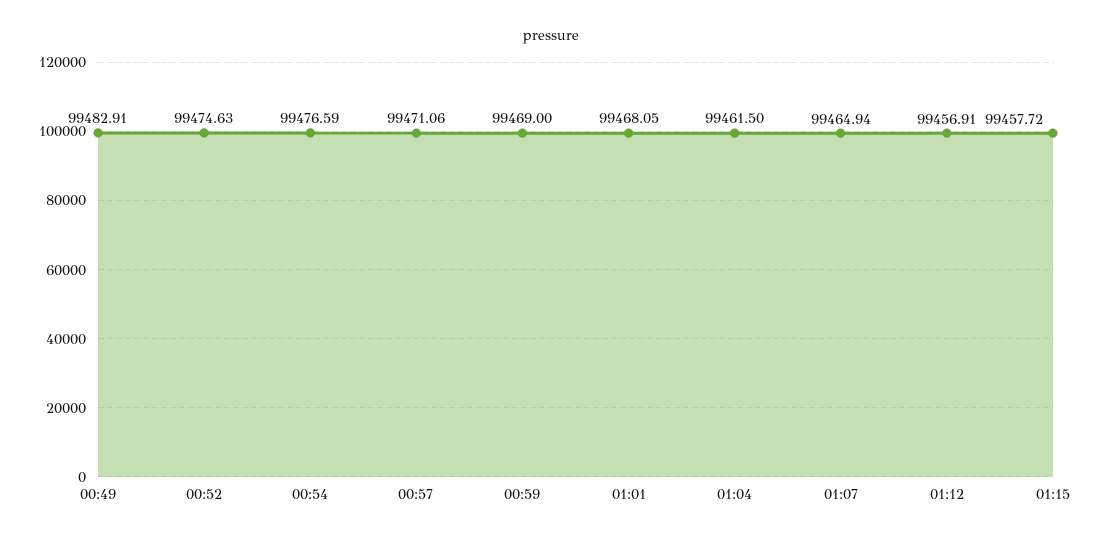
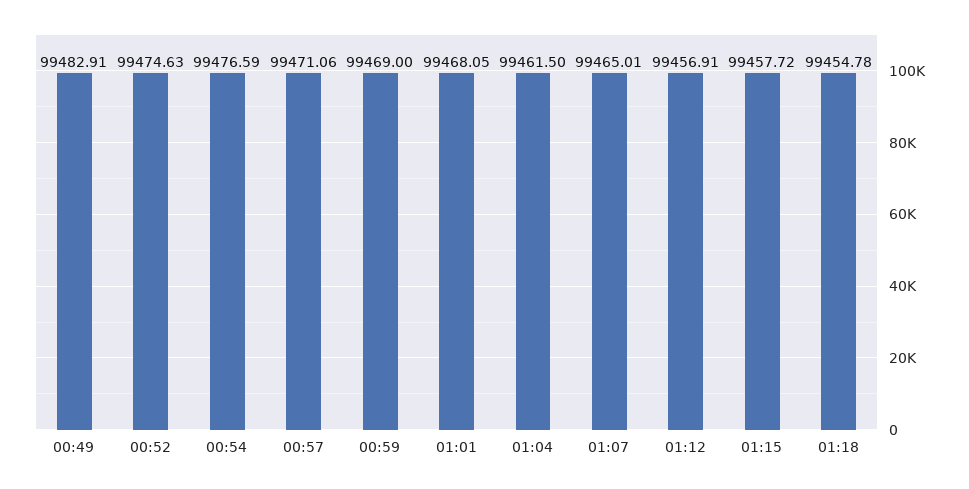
01:07: 99464.94 -> 99465.01
01:18: none -> 99454.78

